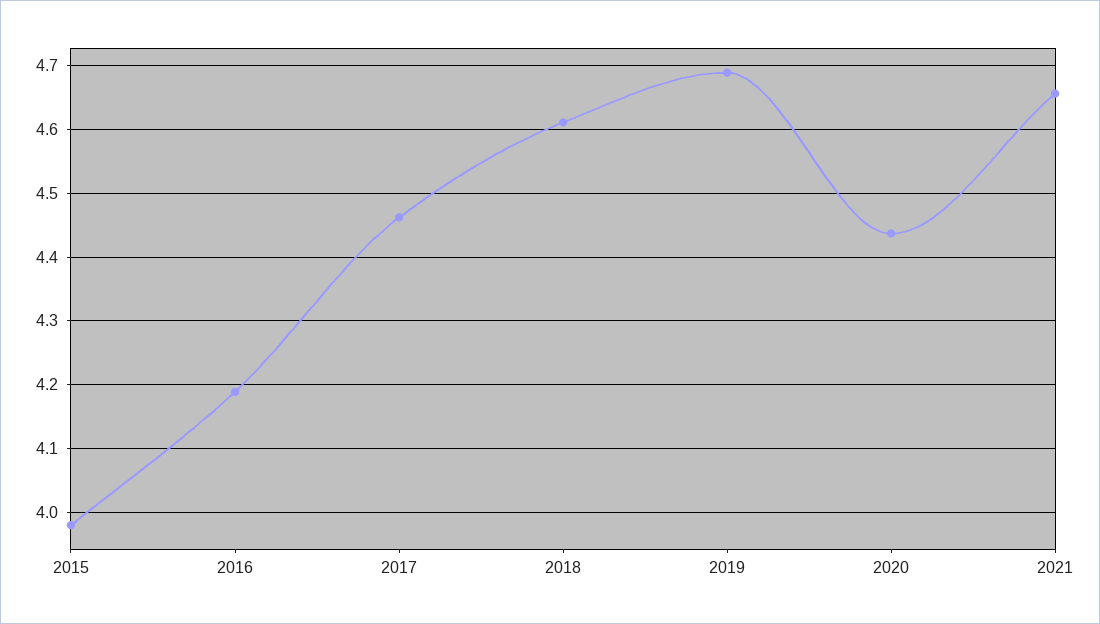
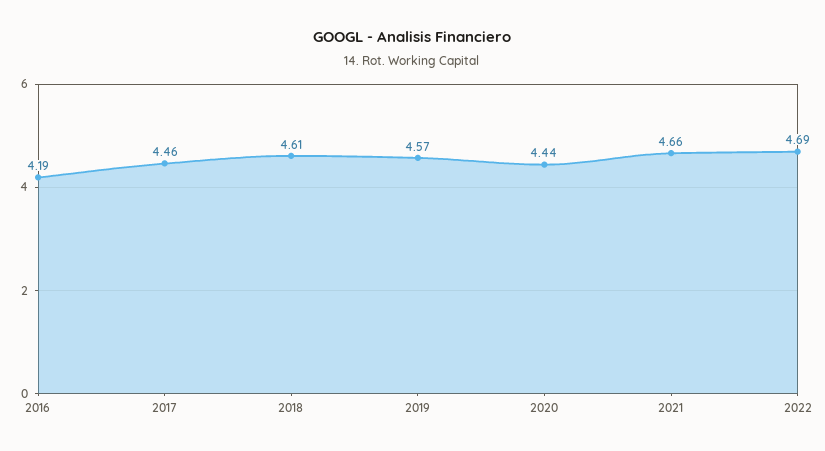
2015: 3.98 -> none
2019: 4.69 -> 4.57
2022: none -> 4.69

